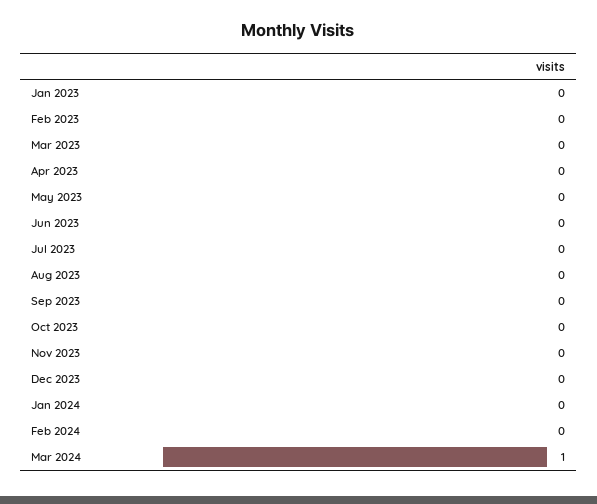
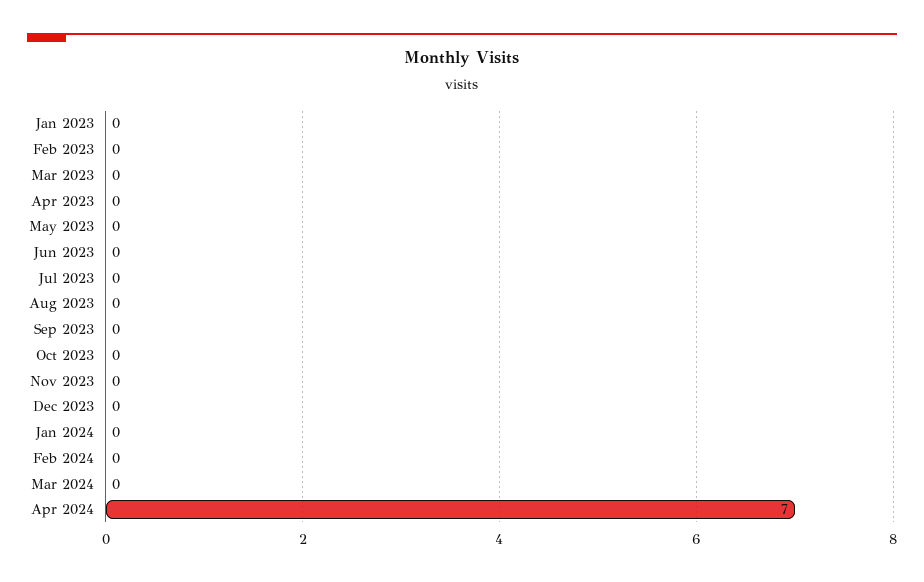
Mar 2024: 1 -> 0
Apr 2024: none -> 7

